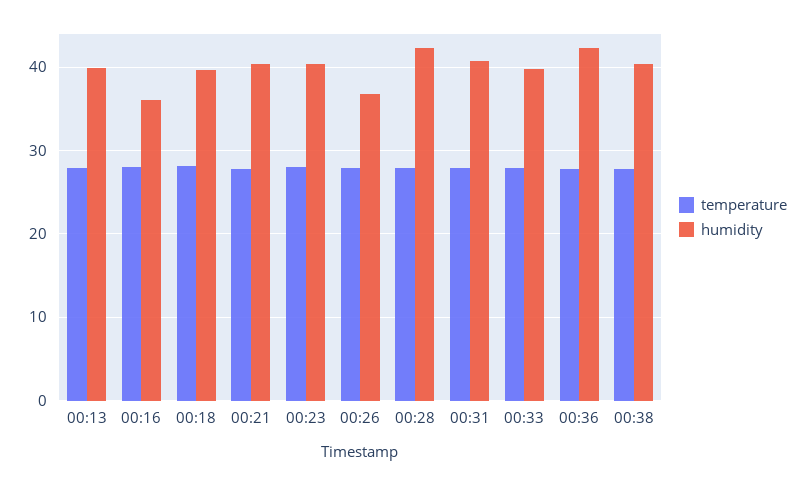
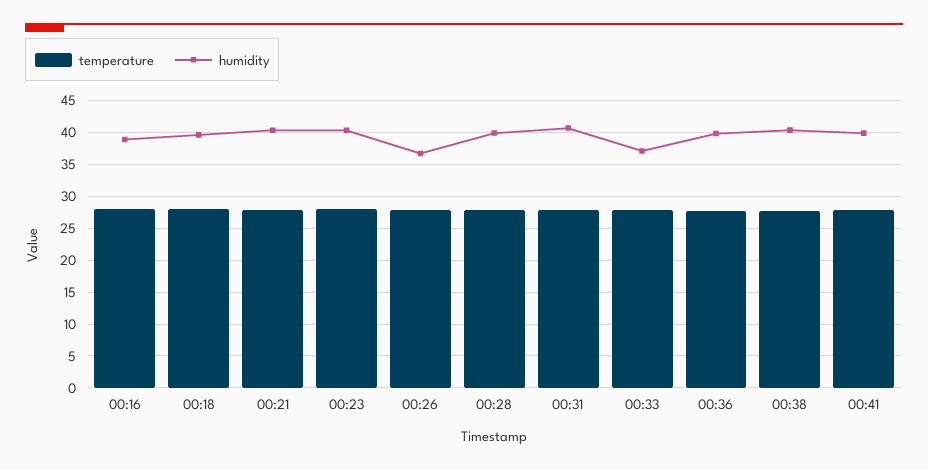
temperature, 00:13: 28 -> none
humidity, 00:13: 40 -> none
humidity, 00:16: 36 -> 39
humidity, 00:28: 42 -> 40
humidity, 00:33: 40 -> 37
humidity, 00:36: 42 -> 40
temperature, 00:41: none -> 28
humidity, 00:41: none -> 40

